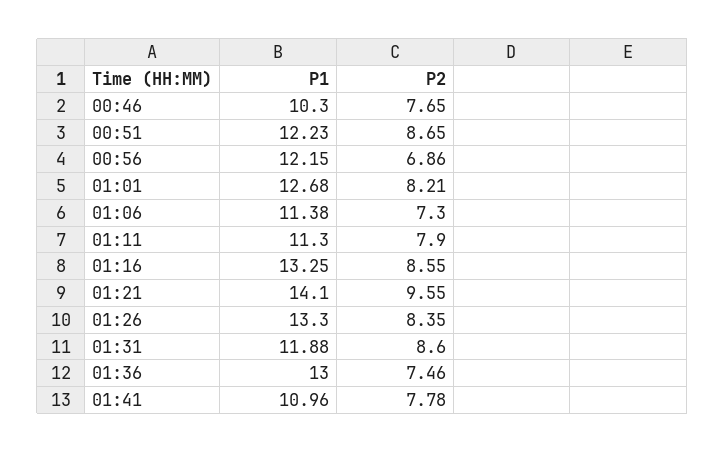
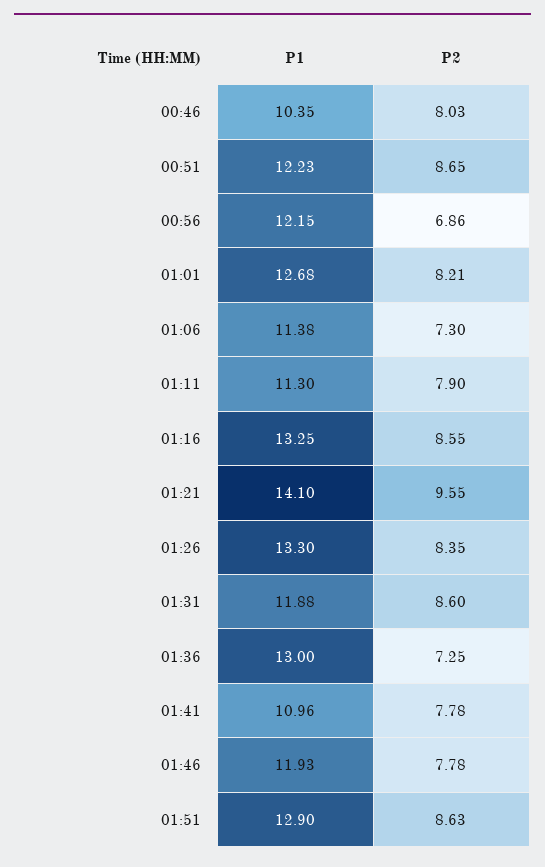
P1, 00:46: 10.3 -> 10.35
P2, 00:46: 7.65 -> 8.03
P2, 01:36: 7.46 -> 7.25
P1, 01:46: none -> 11.93
P2, 01:46: none -> 7.78
P1, 01:51: none -> 12.9
P2, 01:51: none -> 8.63

